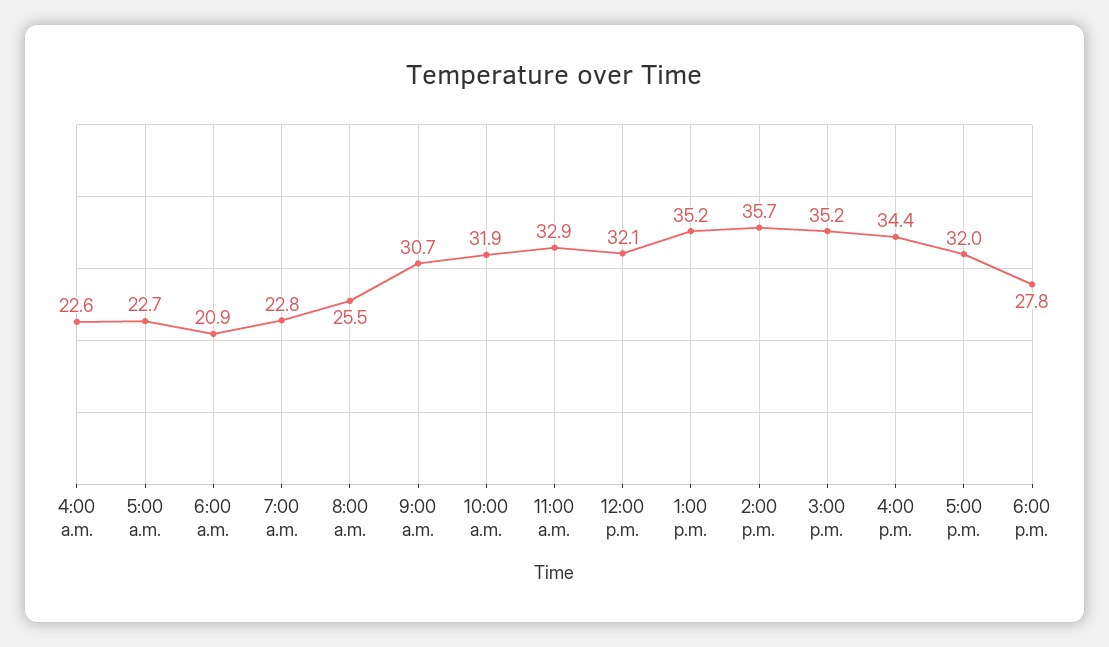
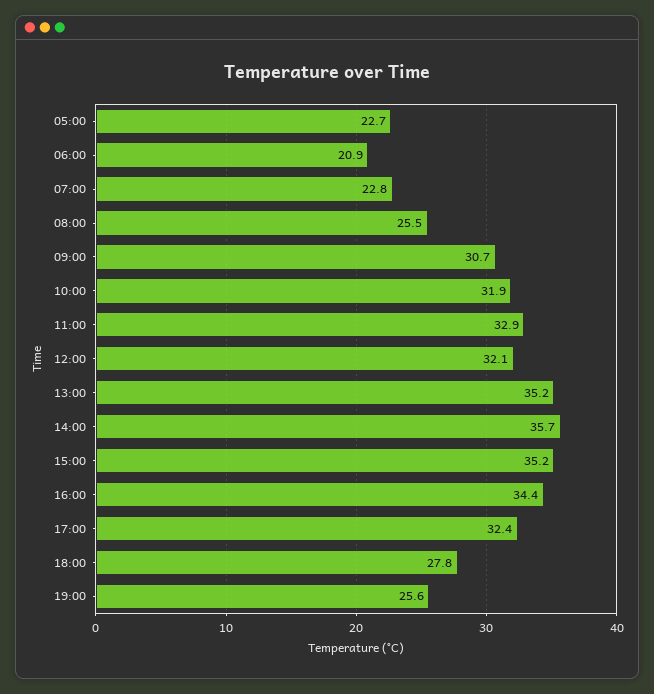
4:00 a.m.: 22.6 -> none
5:00 p.m.: 32 -> 32.4
19:00: none -> 25.6

